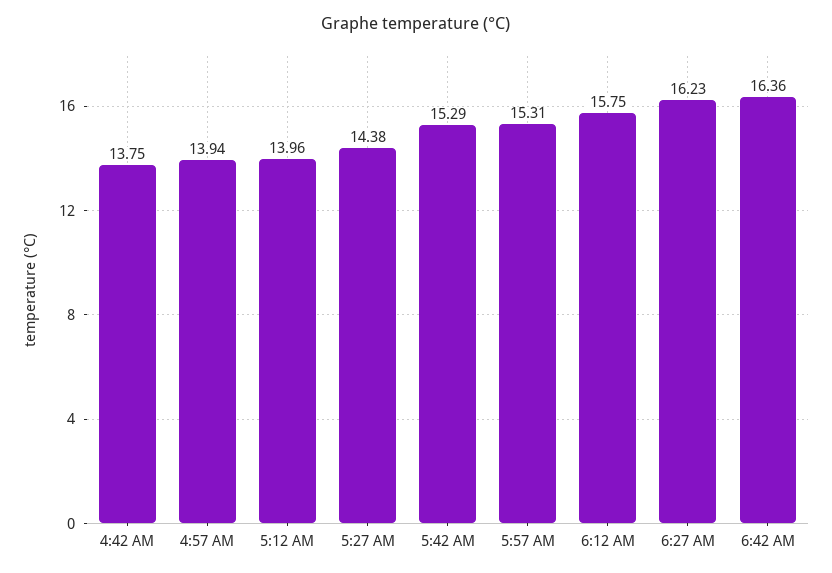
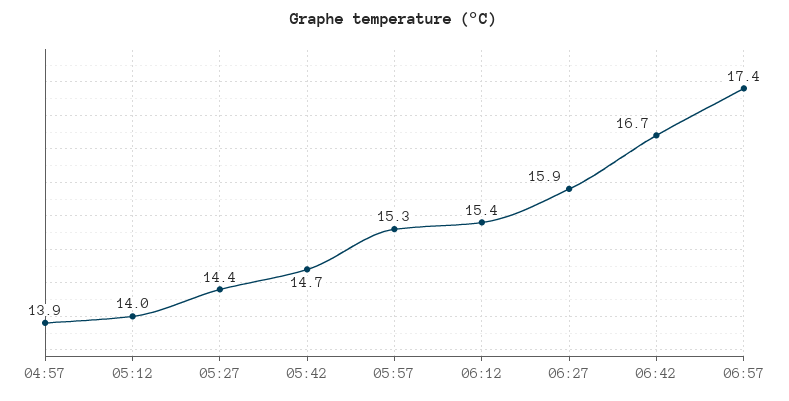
4:42 AM: 13.75 -> none
5:42 AM: 15.29 -> 14.7
6:12 AM: 15.75 -> 15.4
6:27 AM: 16.23 -> 15.9
6:42 AM: 16.36 -> 16.7
06:57: none -> 17.4

